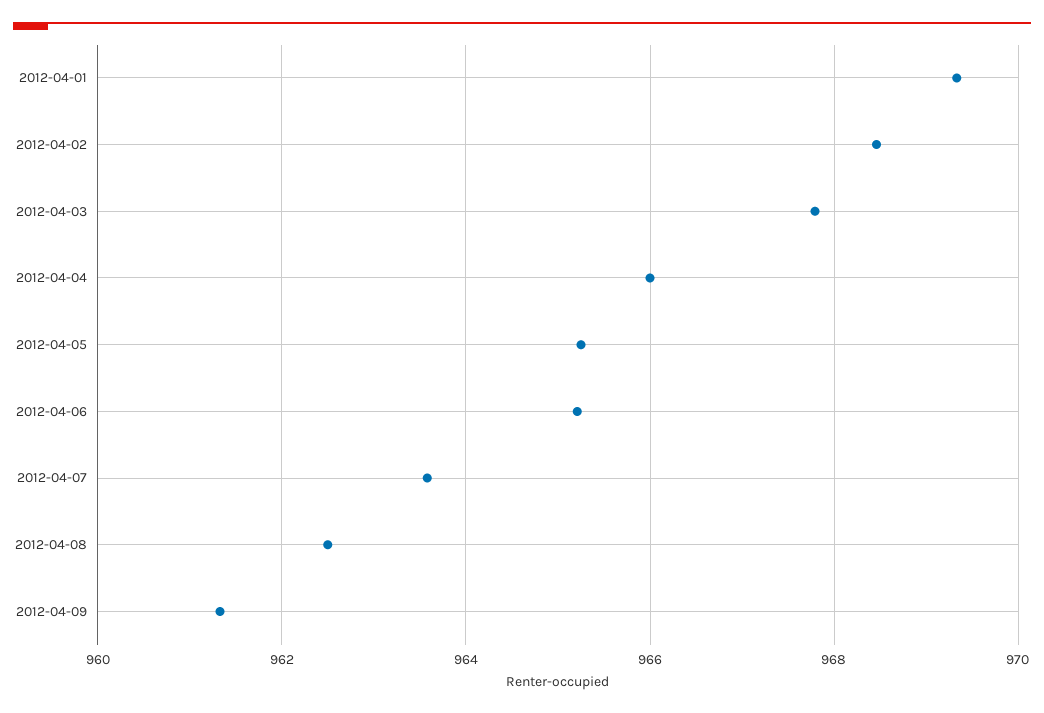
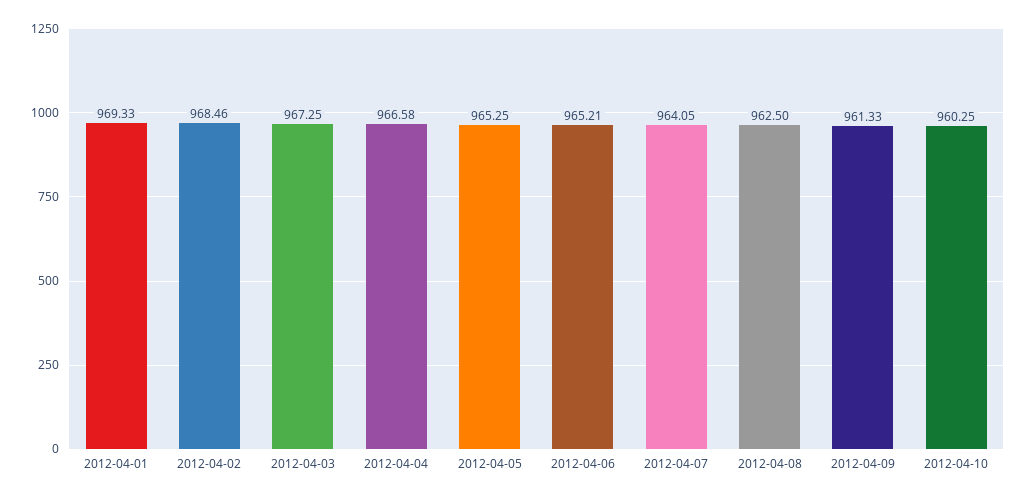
2012-04-03: 967.8 -> 967.25
2012-04-04: 966 -> 966.58
2012-04-07: 963.6 -> 964.05
2012-04-10: none -> 960.25

